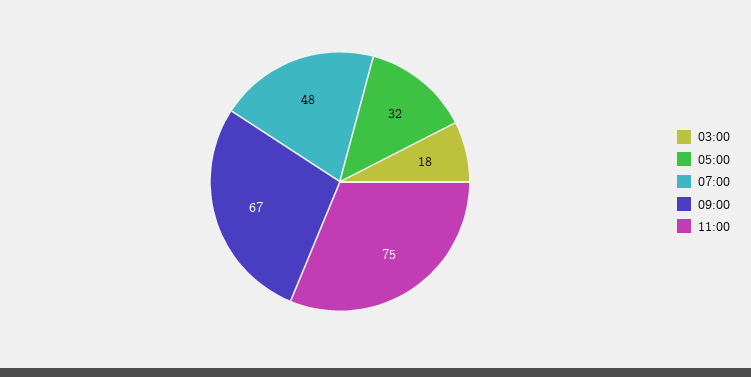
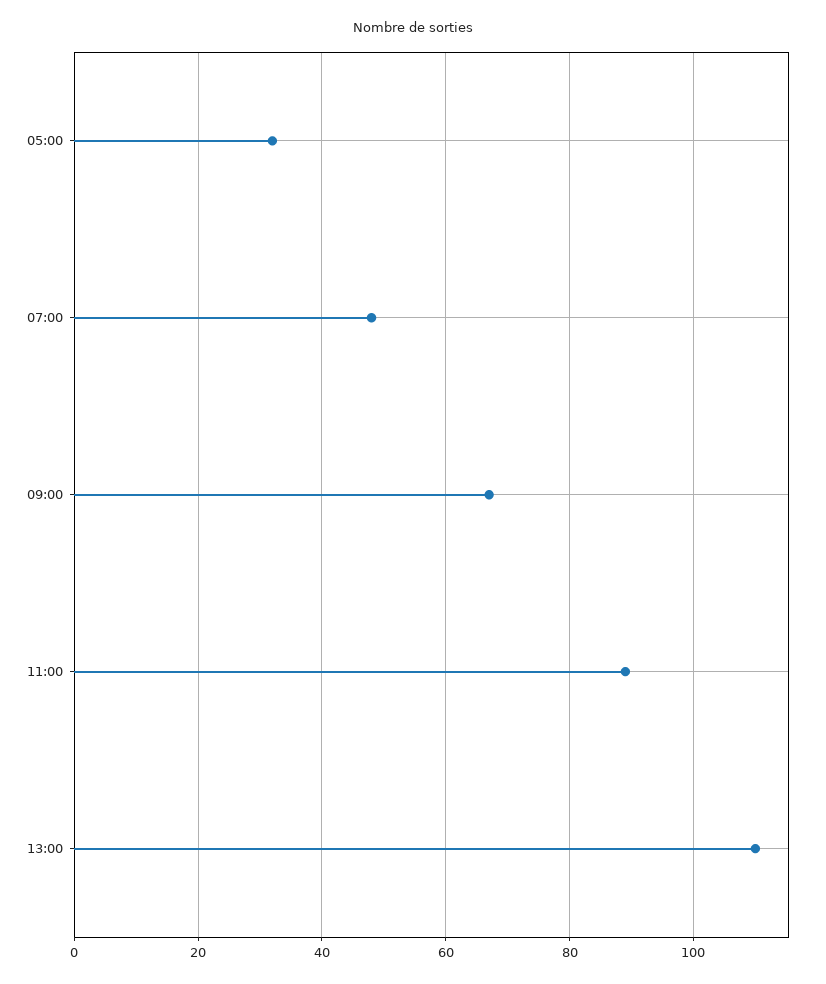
03:00: 18 -> none
11:00: 75 -> 90
13:00: none -> 110

